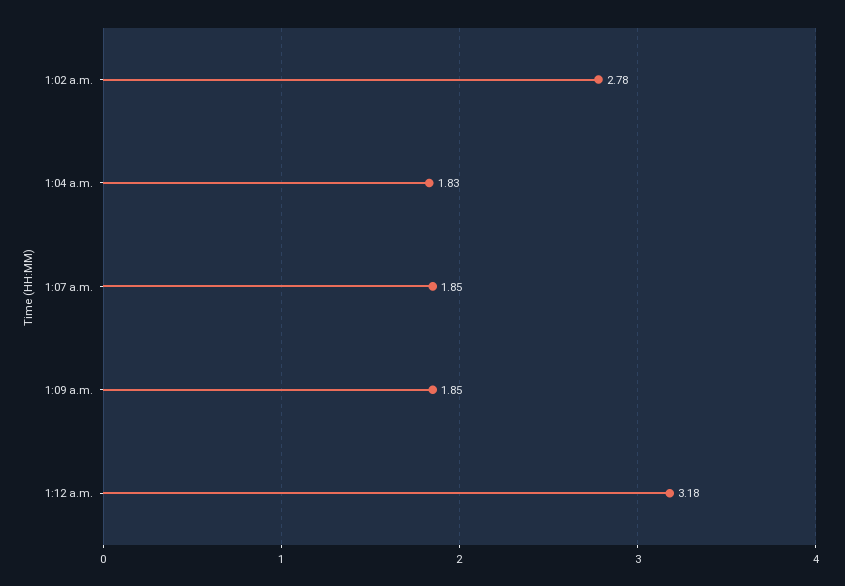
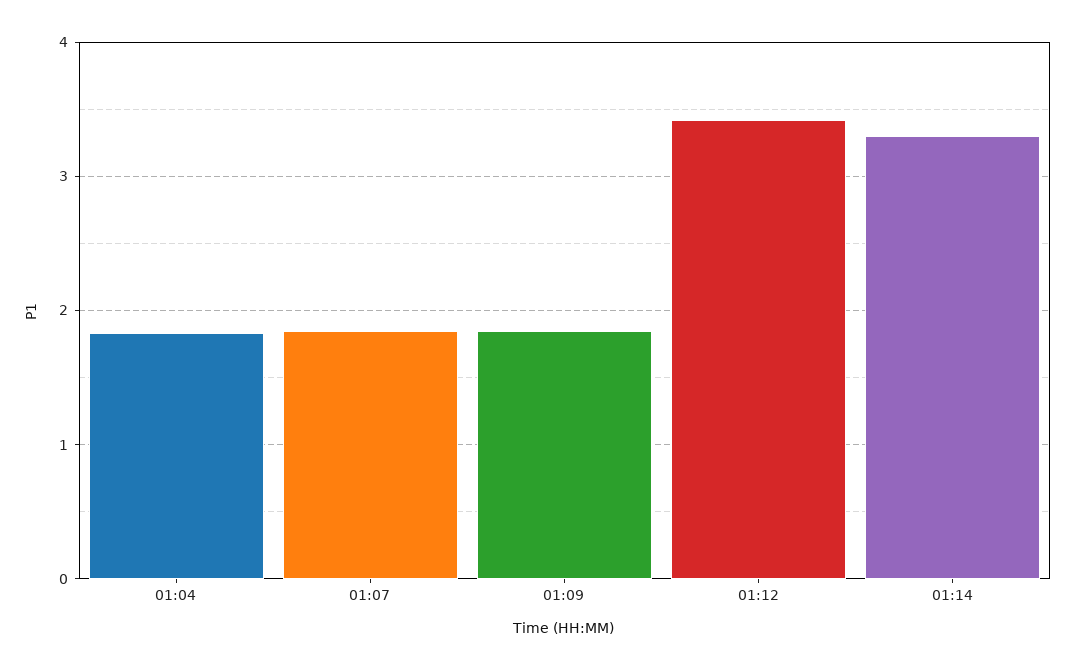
1:02 a.m.: 2.78 -> none
1:12 a.m.: 3.18 -> 3.4
01:14: none -> 3.3

